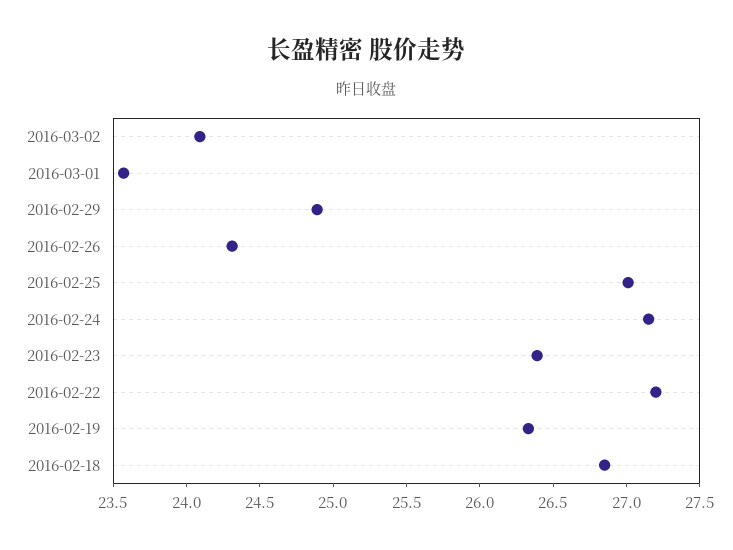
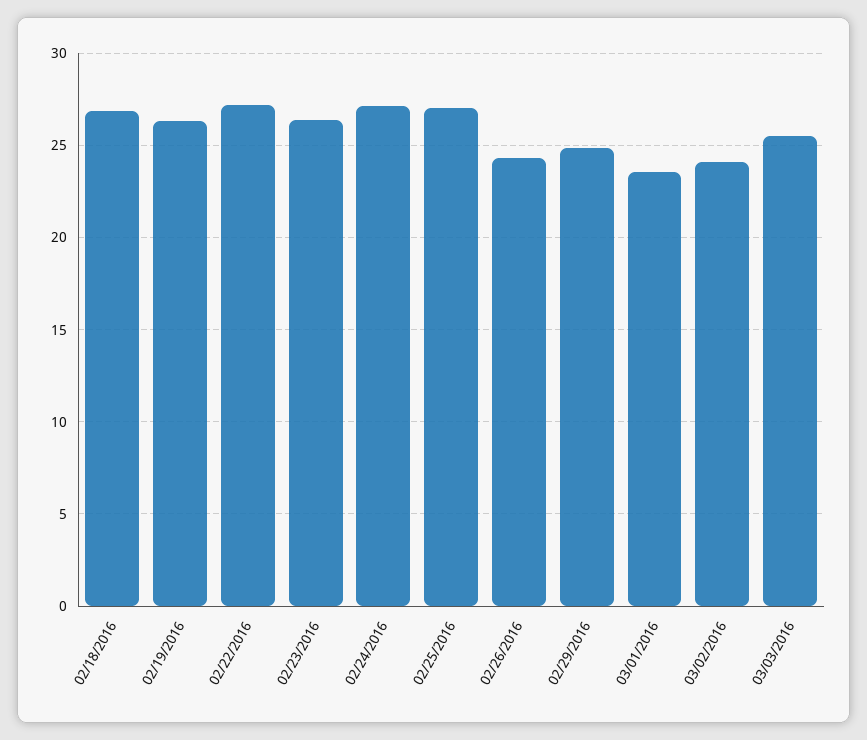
03/03/2016: none -> 25.5

